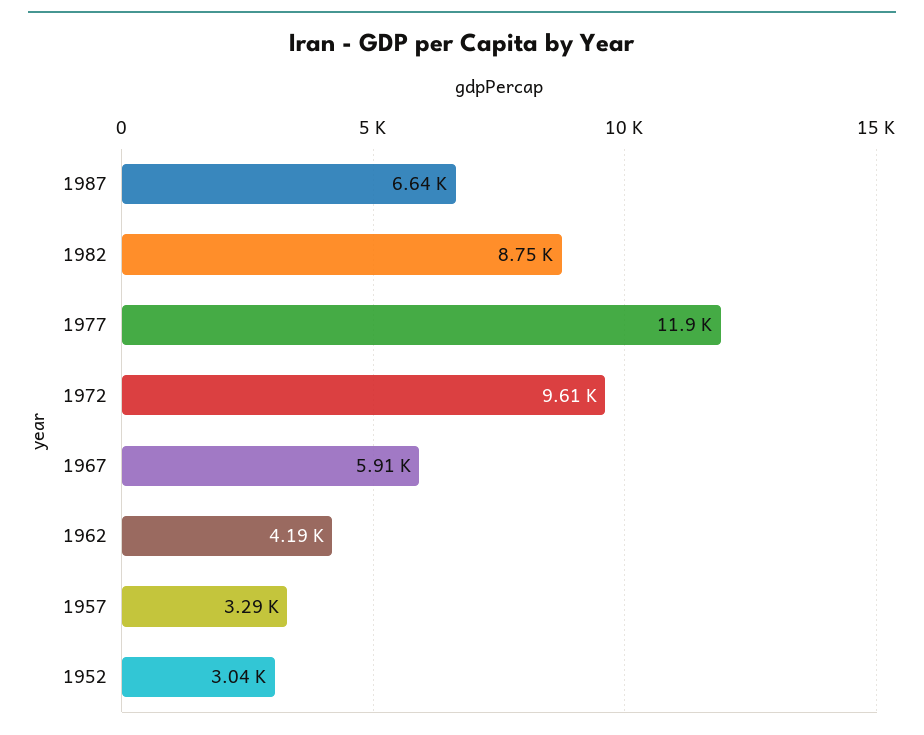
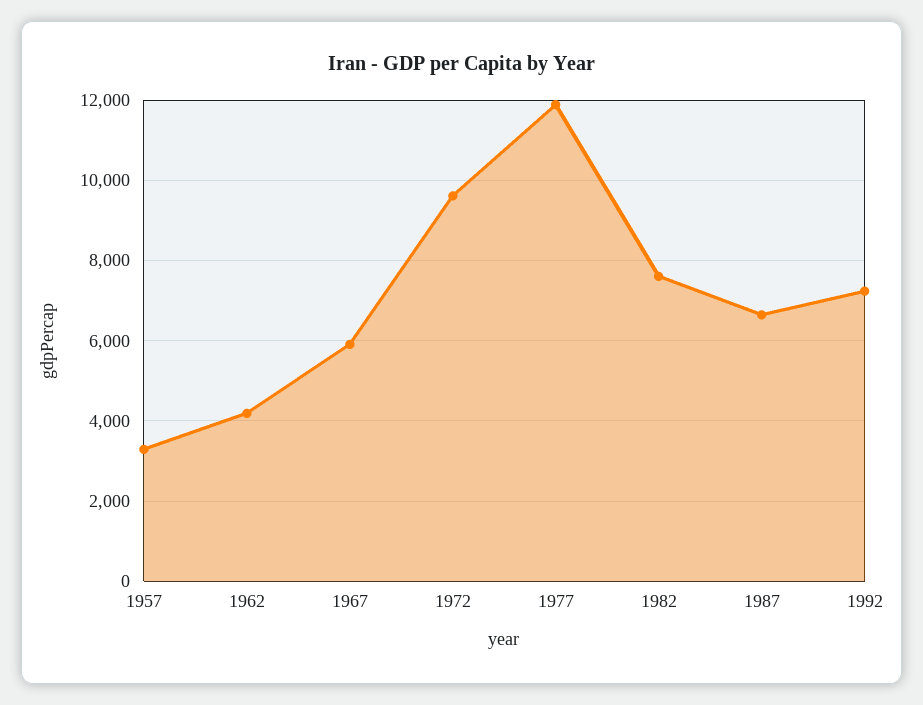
1982: 8750 -> 7600
1952: 3040 -> none
1992: none -> 7200

